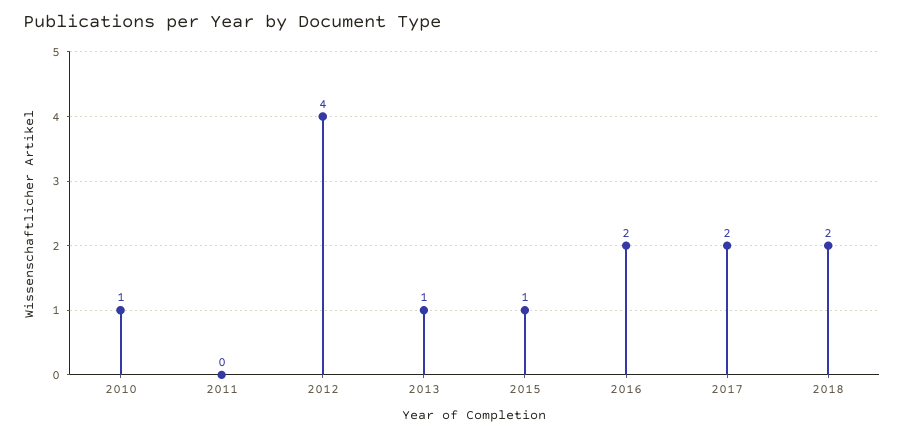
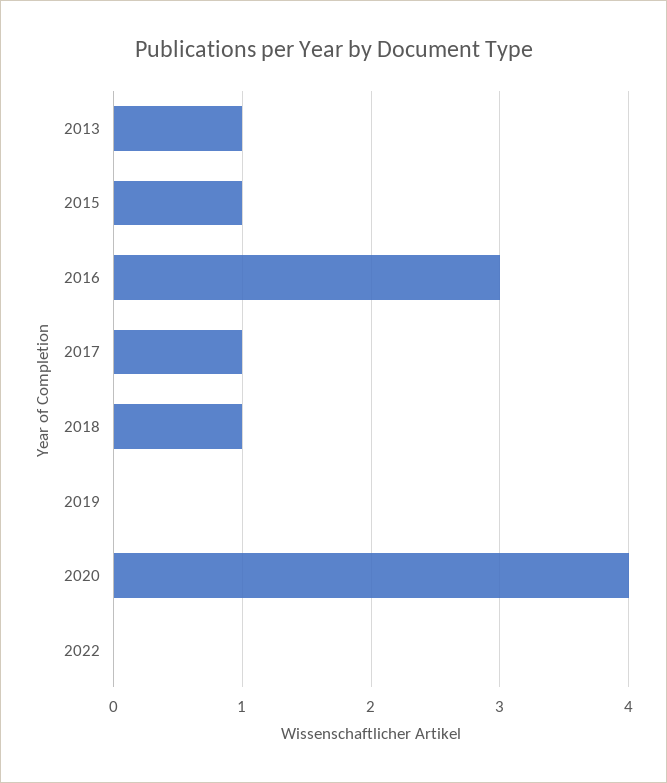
2010: 1 -> none
2011: 0 -> none
2012: 4 -> none
2016: 2 -> 3
2017: 2 -> 1
2018: 2 -> 1
2019: none -> 0
2020: none -> 4
2022: none -> 0

